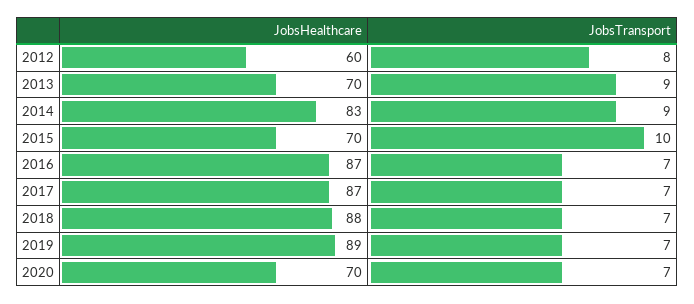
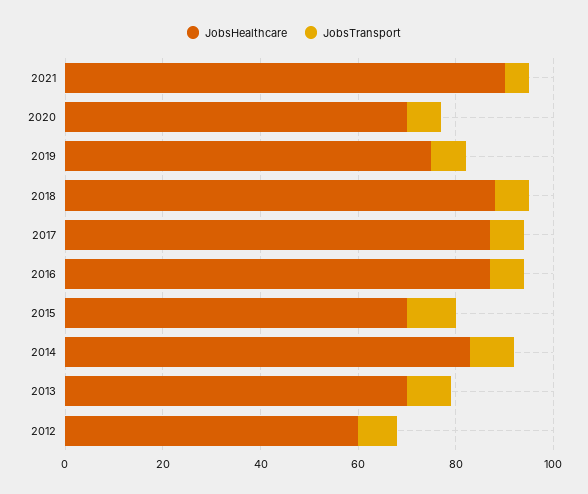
JobsHealthcare, 2019: 89 -> 75
JobsHealthcare, 2021: none -> 90
JobsTransport, 2021: none -> 5

